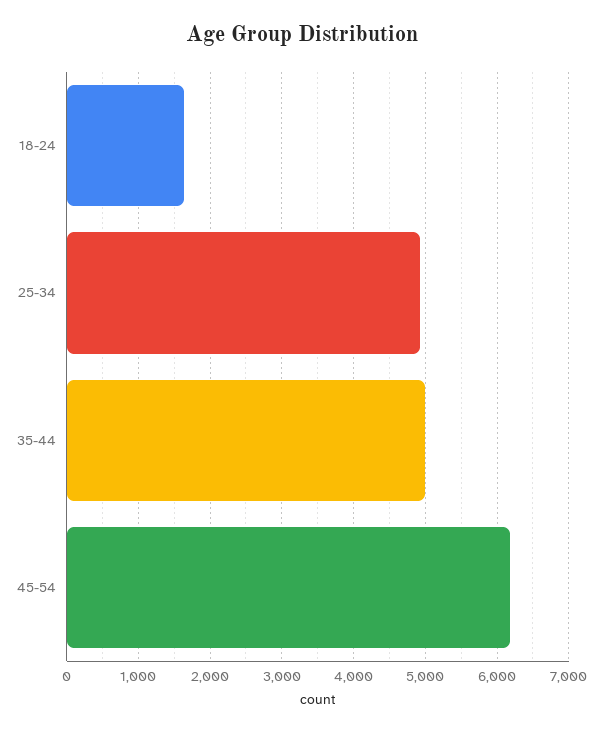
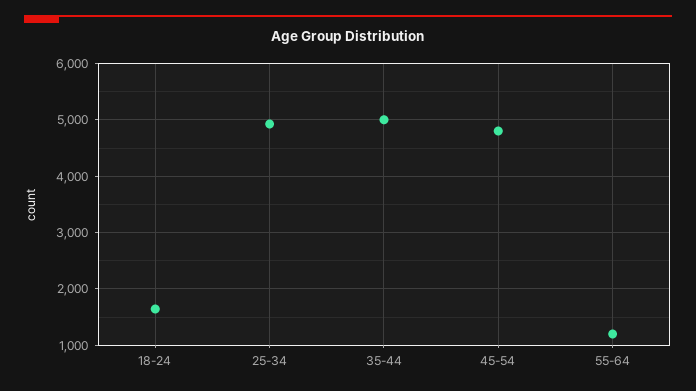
45-54: 6200 -> 4800
55-64: none -> 1200

